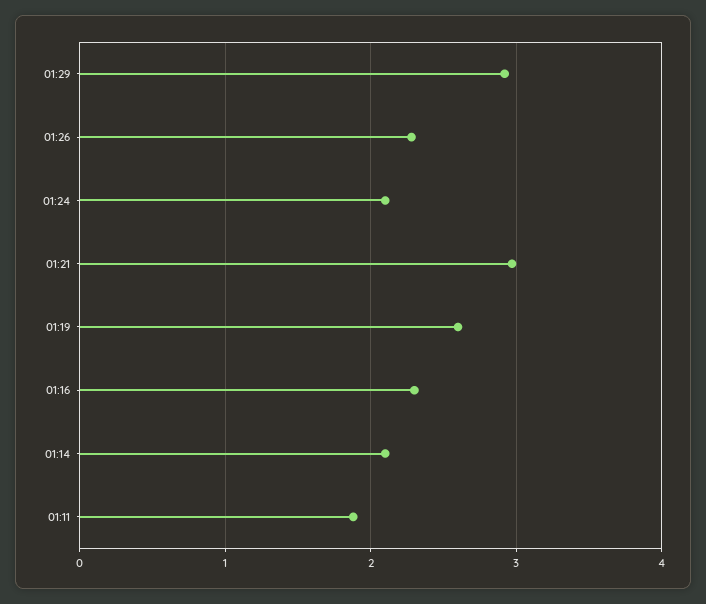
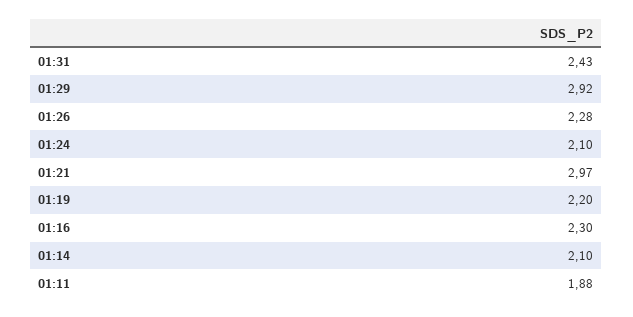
01:19: 2.6 -> 2.2
01:31: none -> 2.43

